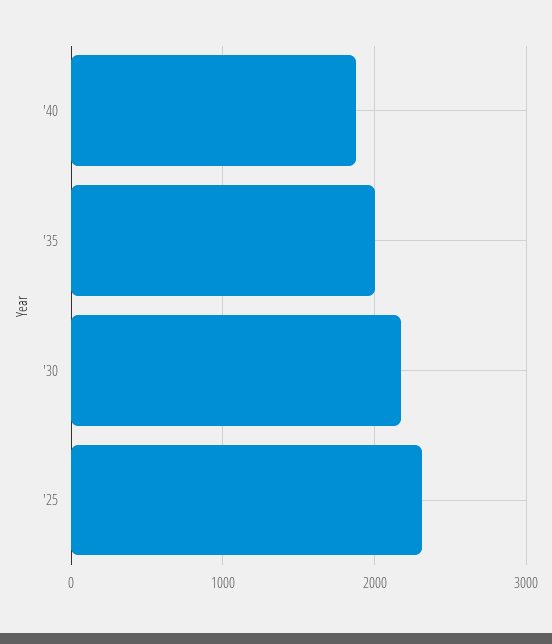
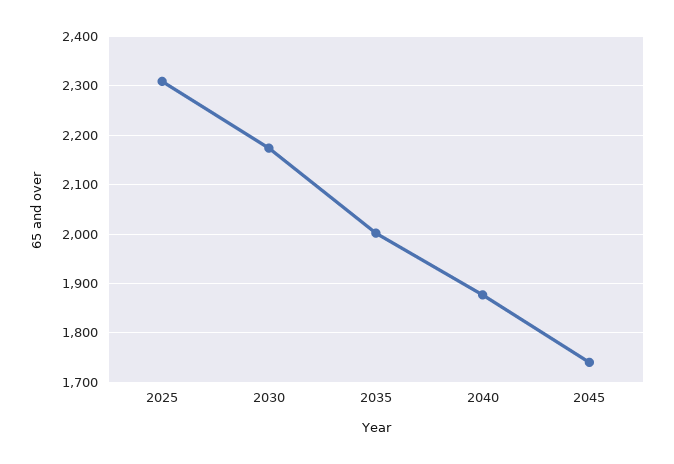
2045: none -> 1740

